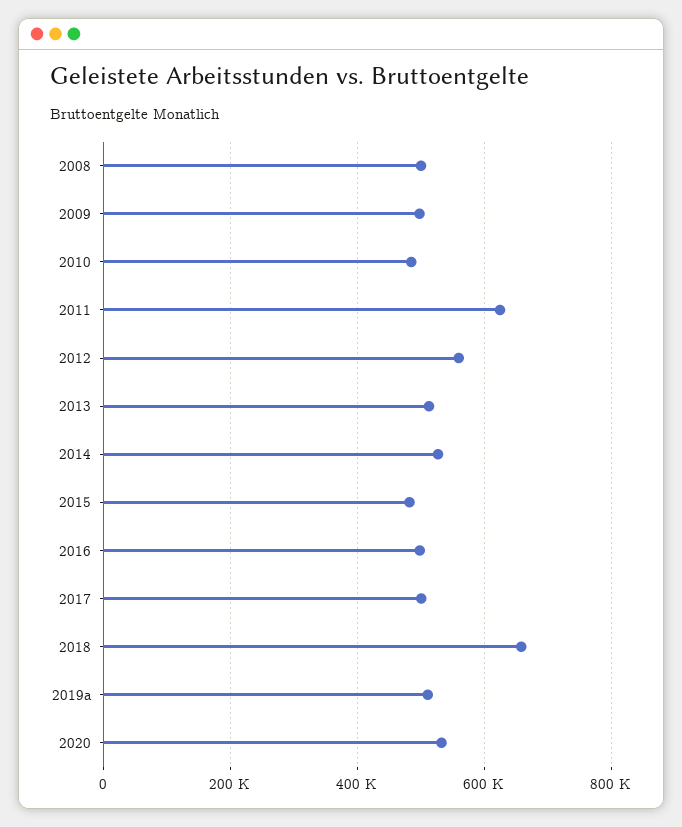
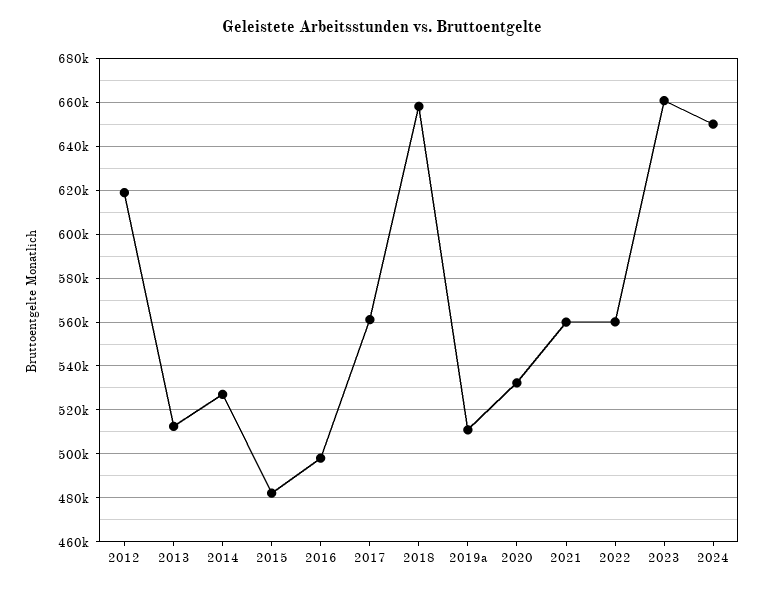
2008: 500000 -> none
2009: 500000 -> none
2010: 480000 -> none
2011: 620000 -> none
2012: 560000 -> 620000
2017: 500000 -> 560000
2021: none -> 560000
2022: none -> 560000
2023: none -> 660000
2024: none -> 650000

